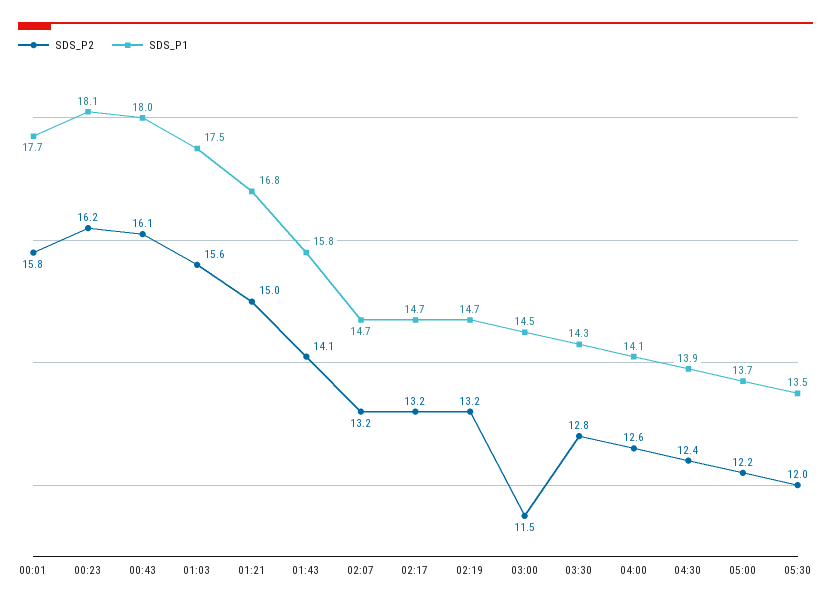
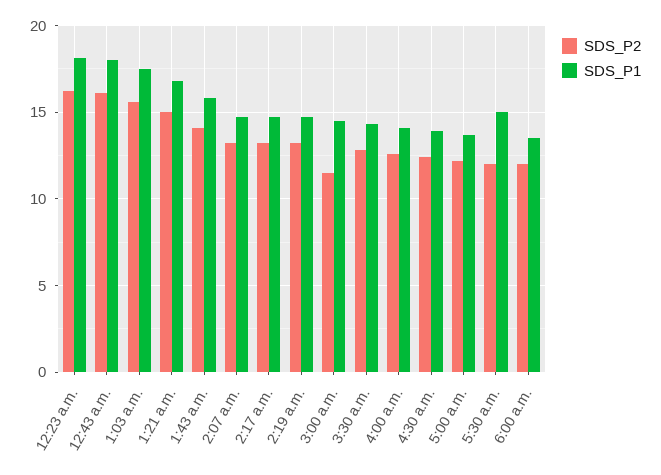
SDS_P2, 00:01: 15.8 -> none
SDS_P1, 00:01: 17.7 -> none
SDS_P1, 05:30: 13.5 -> 15
SDS_P2, 6:00 a.m.: none -> 12
SDS_P1, 6:00 a.m.: none -> 13.5

